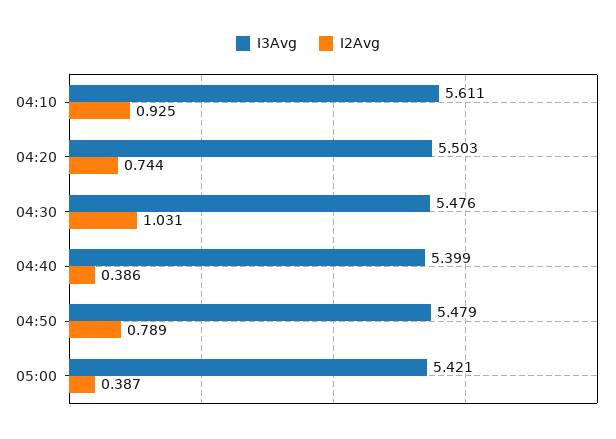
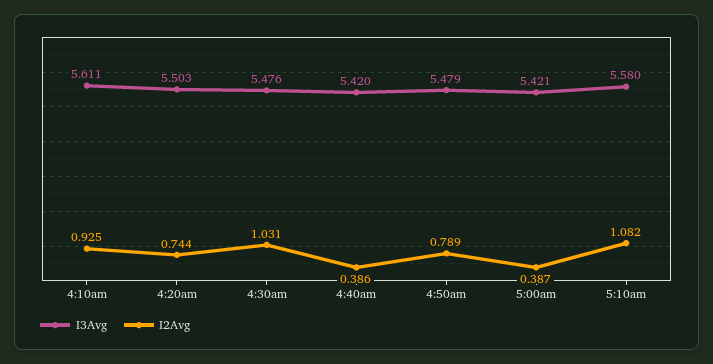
I3Avg, 04:40: 5.399 -> 5.42
I3Avg, 5:10am: none -> 5.58
I2Avg, 5:10am: none -> 1.082

